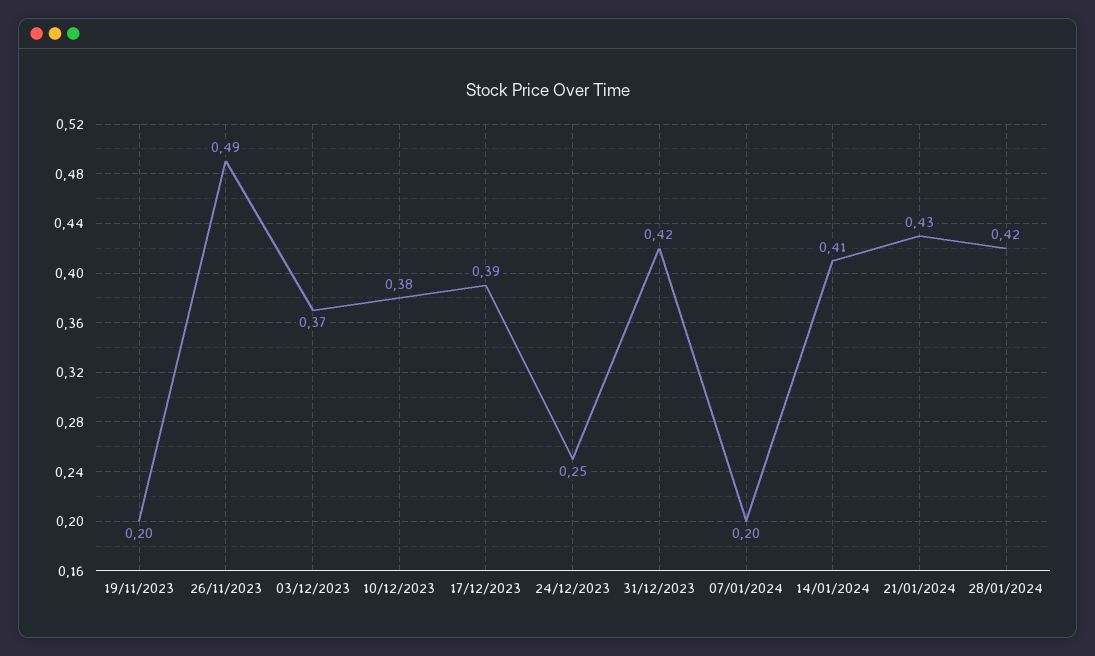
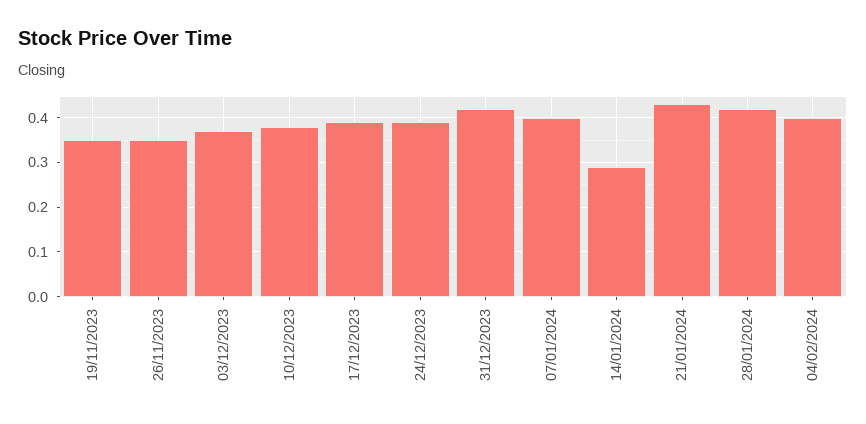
19/11/2023: 0.2 -> 0.35
26/11/2023: 0.49 -> 0.35
24/12/2023: 0.25 -> 0.4
07/01/2024: 0.2 -> 0.4
14/01/2024: 0.41 -> 0.3
04/02/2024: none -> 0.4

